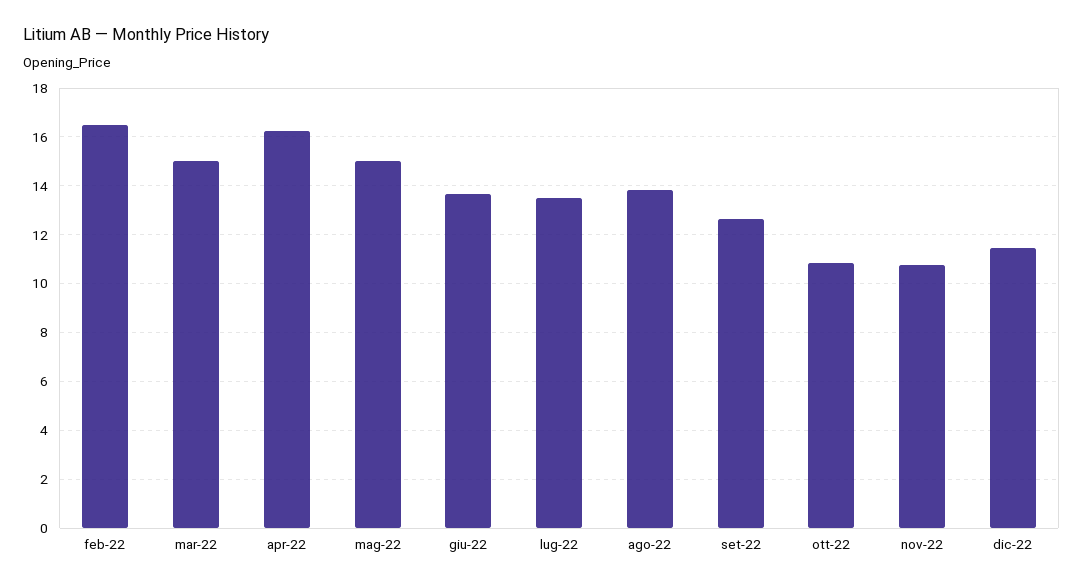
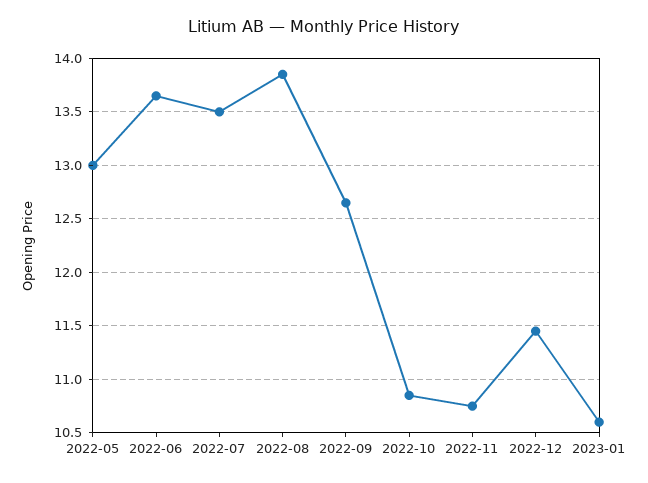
feb-22: 16.5 -> none
mar-22: 15 -> none
apr-22: 16.25 -> none
mag-22: 15 -> 13
2023-01: none -> 10.6

